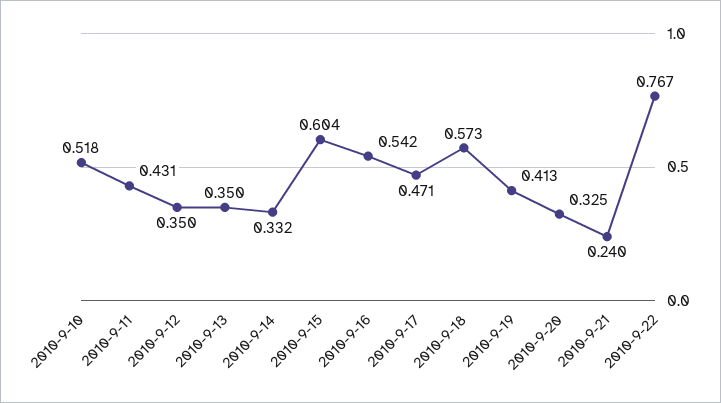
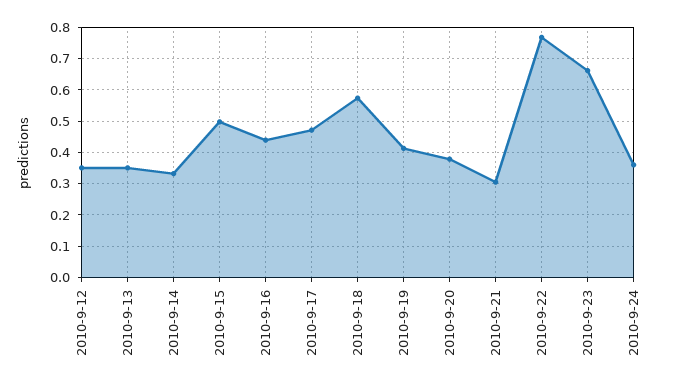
2010-9-10: 0.518 -> none
2010-9-11: 0.431 -> none
2010-9-15: 0.604 -> 0.5
2010-9-16: 0.542 -> 0.44
2010-9-20: 0.325 -> 0.38
2010-9-21: 0.24 -> 0.3
2010-9-23: none -> 0.66
2010-9-24: none -> 0.36

